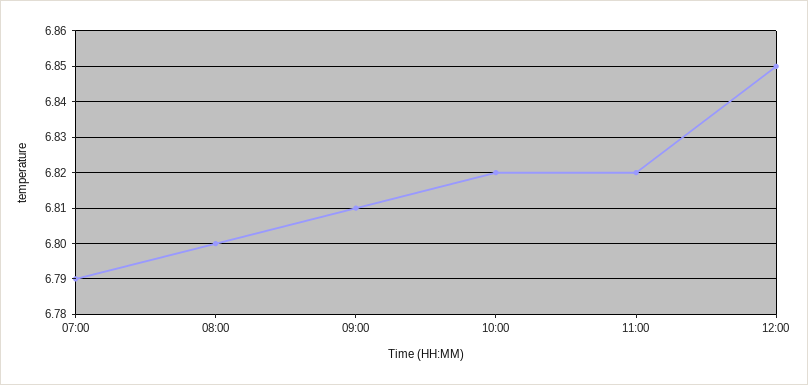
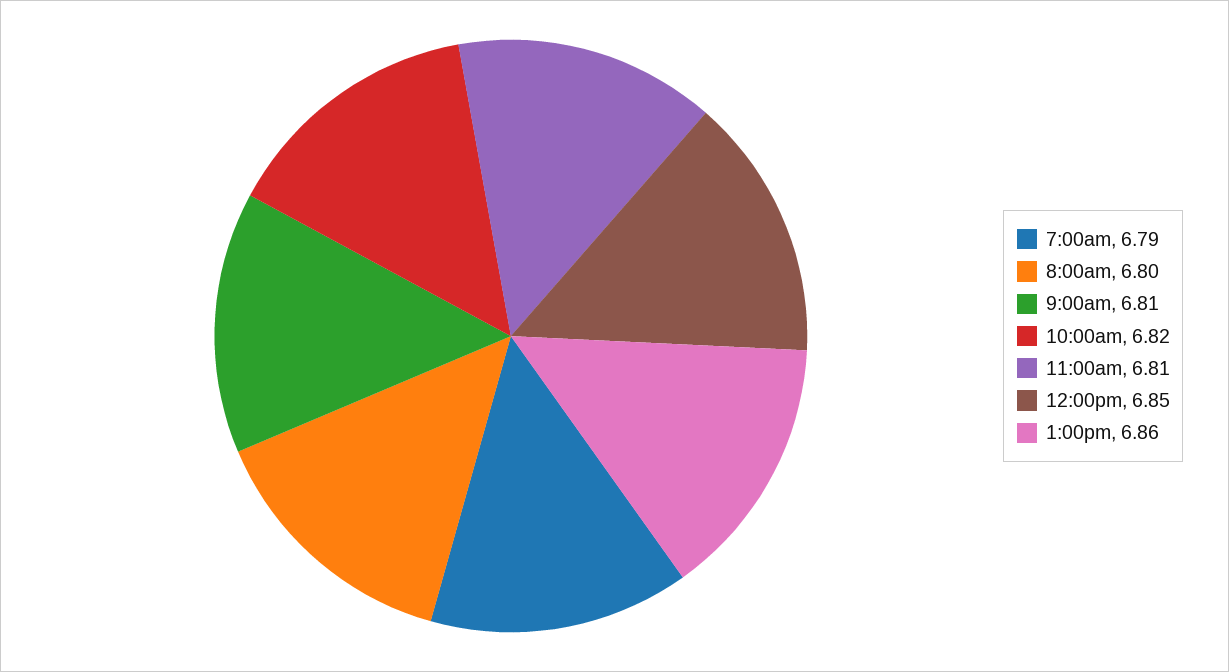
11:00: 6.82 -> 6.81
1:00pm: none -> 6.86

